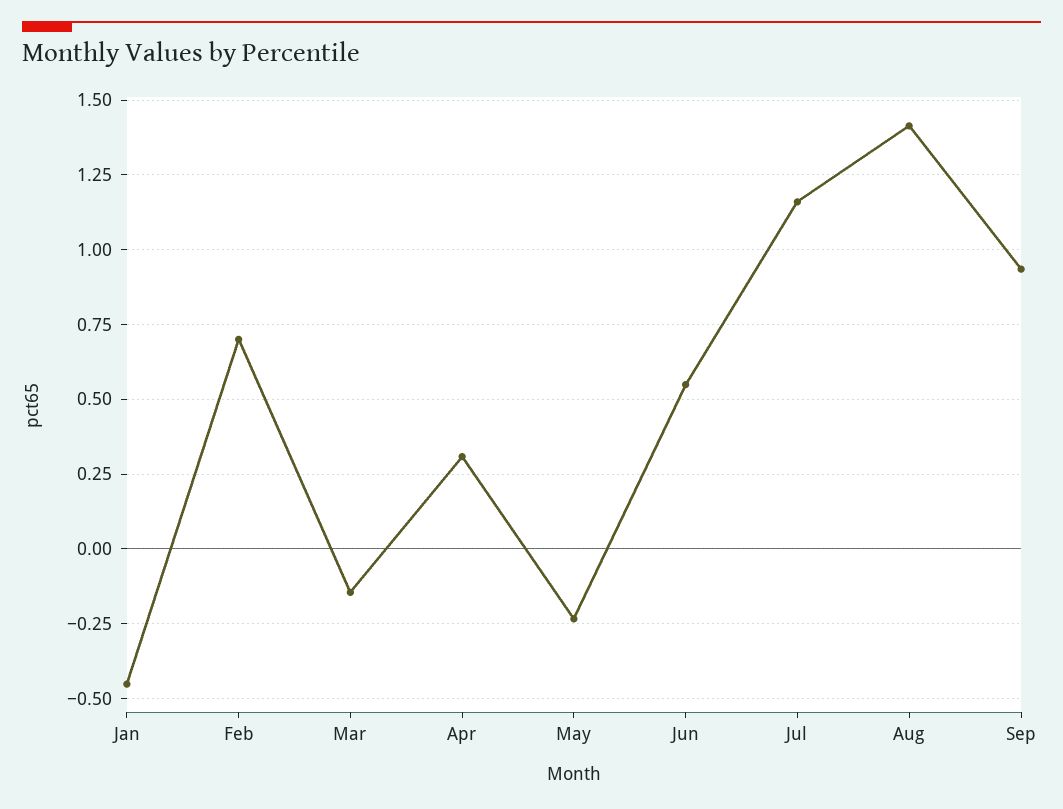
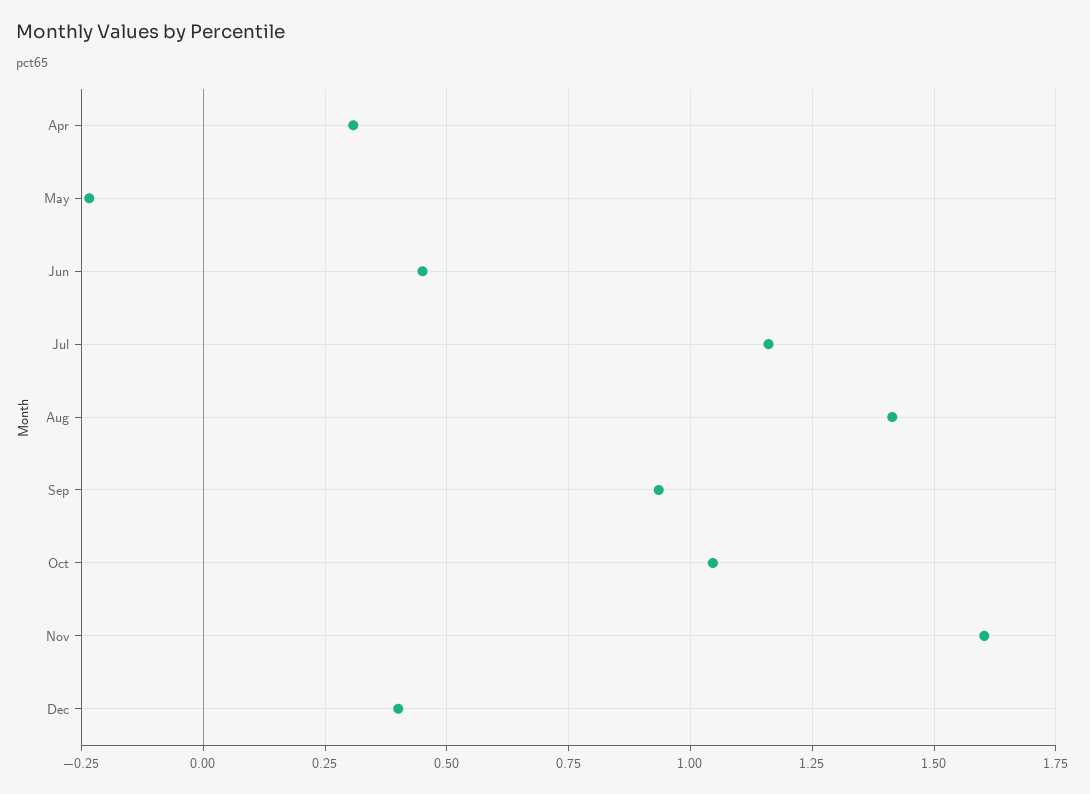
Jan: -0.45 -> none
Feb: 0.7 -> none
Mar: -0.15 -> none
Jun: 0.55 -> 0.45
Oct: none -> 1.05
Nov: none -> 1.6
Dec: none -> 0.4

